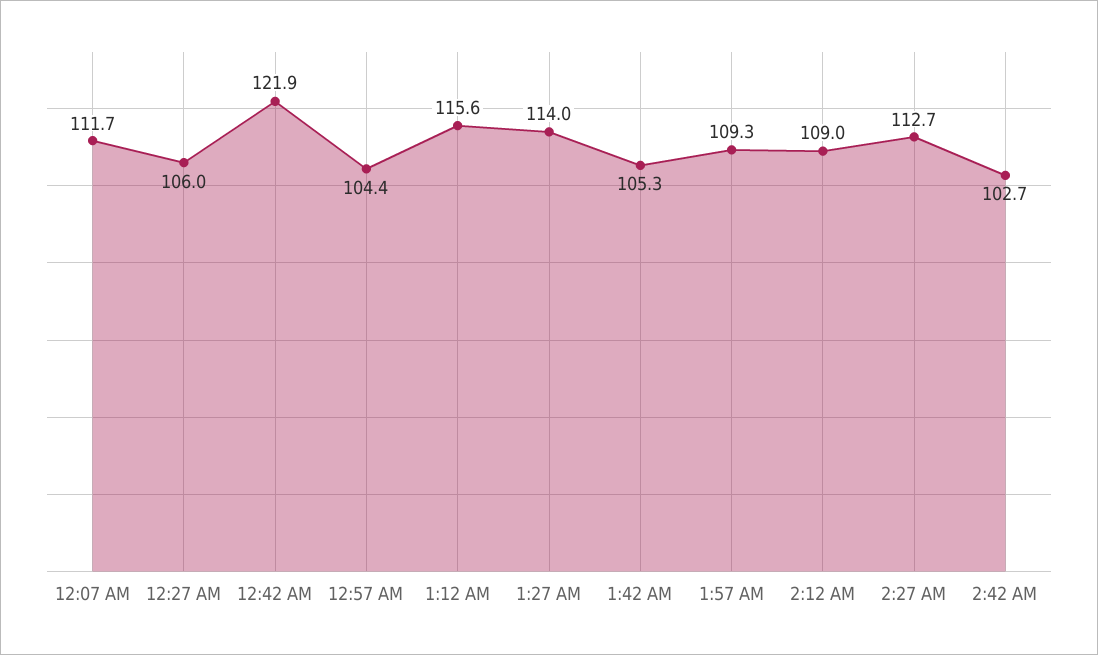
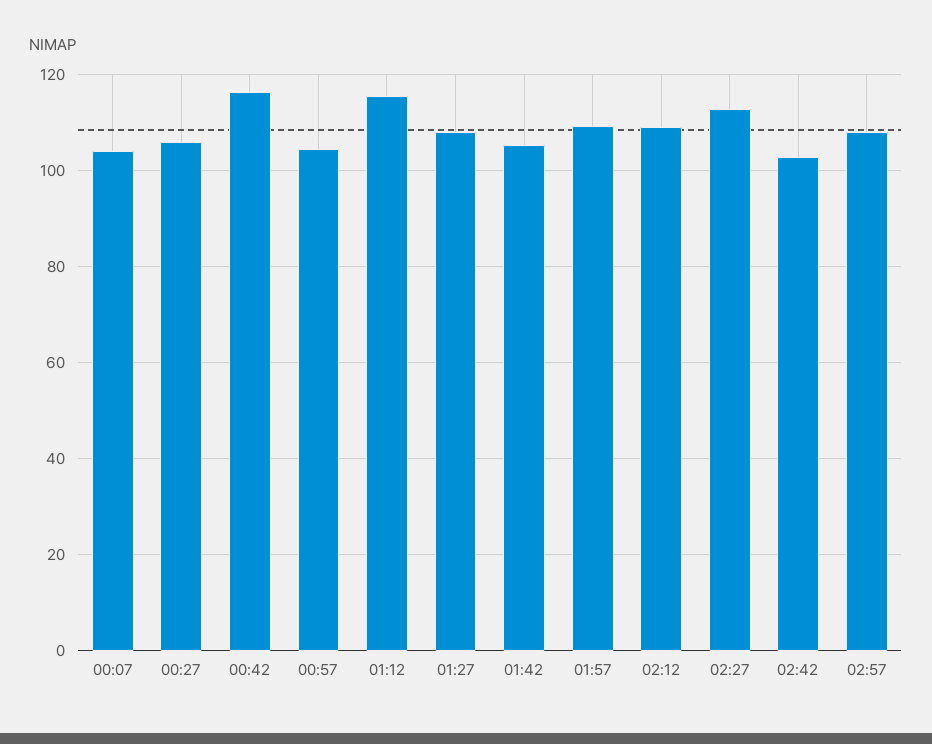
12:07 AM: 111.7 -> 104
12:42 AM: 121.9 -> 116
1:27 AM: 114 -> 108
02:57: none -> 108

